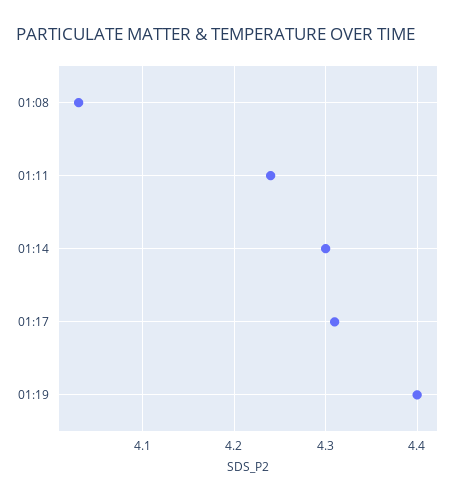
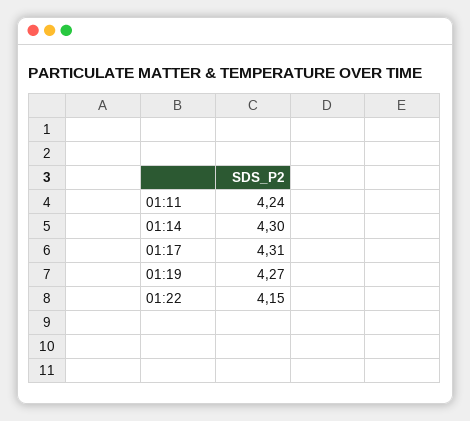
01:08: 4.03 -> none
01:19: 4.4 -> 4.27
01:22: none -> 4.15

